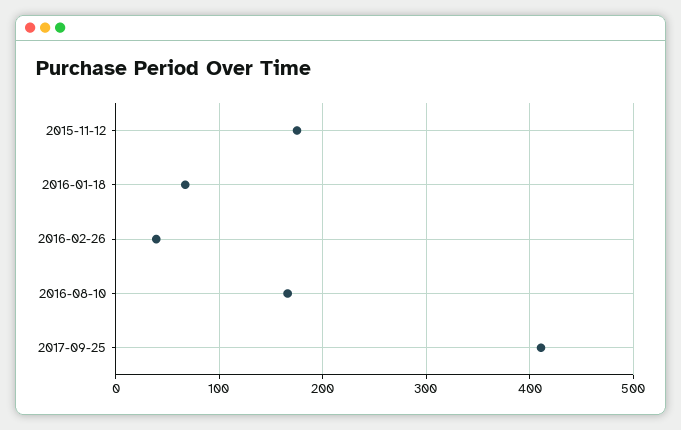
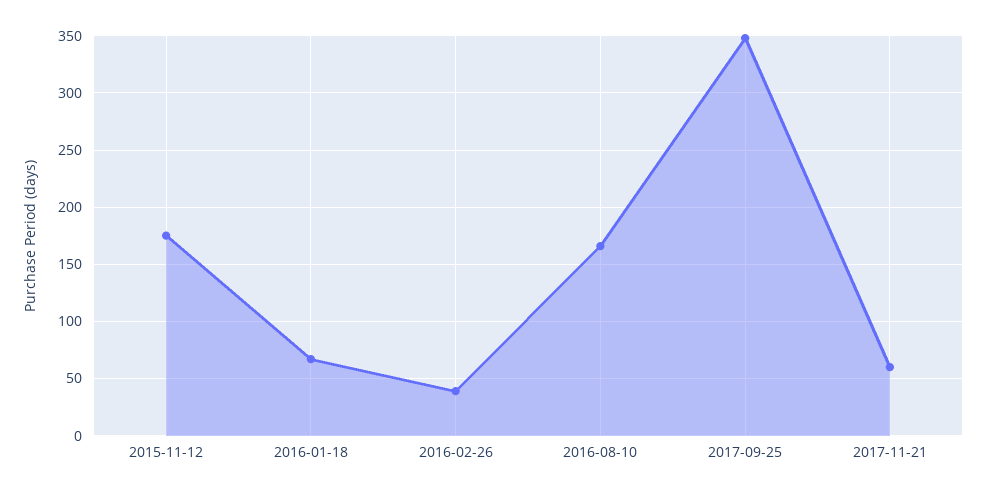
2017-09-25: 410 -> 350
2017-11-21: none -> 60

